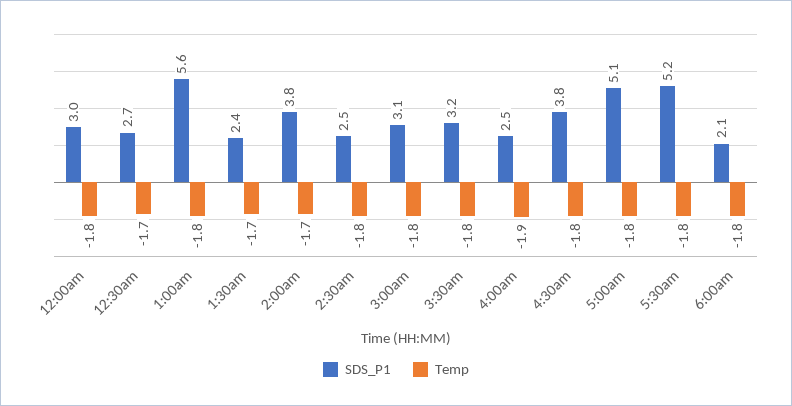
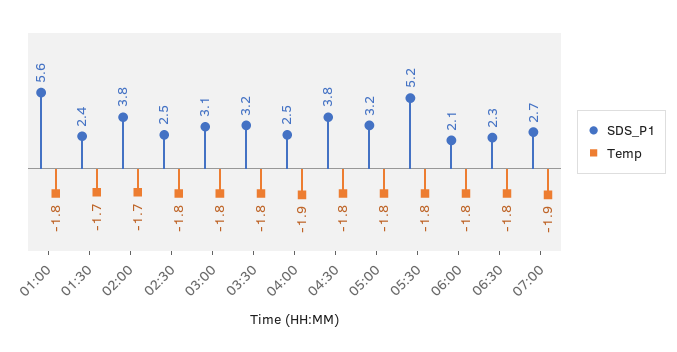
SDS_P1, 12:00am: 3 -> none
Temp, 12:00am: -1.8 -> none
SDS_P1, 12:30am: 2.7 -> none
Temp, 12:30am: -1.7 -> none
SDS_P1, 5:00am: 5.1 -> 3.2
SDS_P1, 06:30: none -> 2.3
Temp, 06:30: none -> -1.8
SDS_P1, 07:00: none -> 2.7
Temp, 07:00: none -> -1.9

